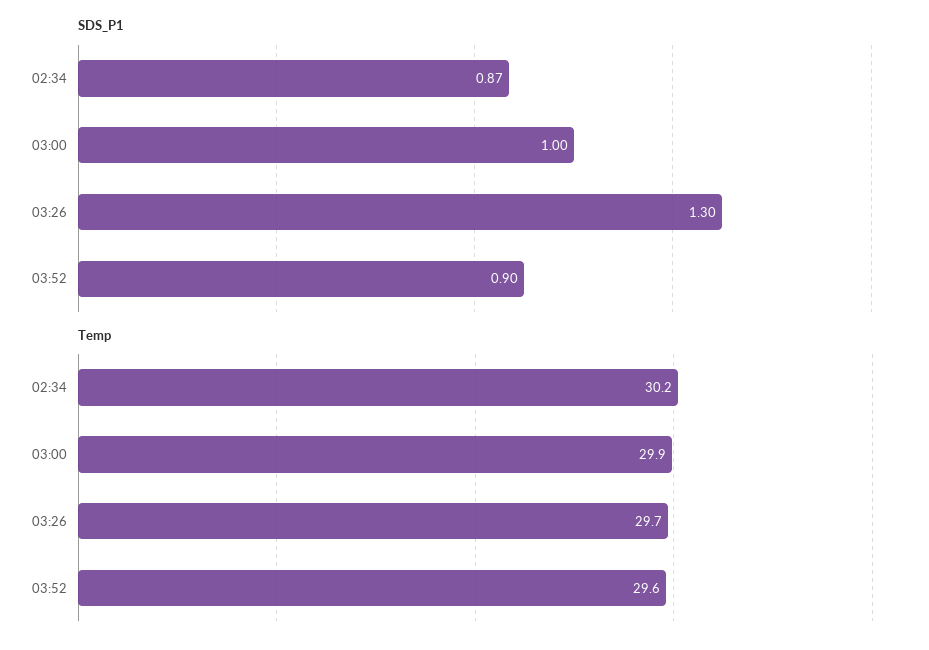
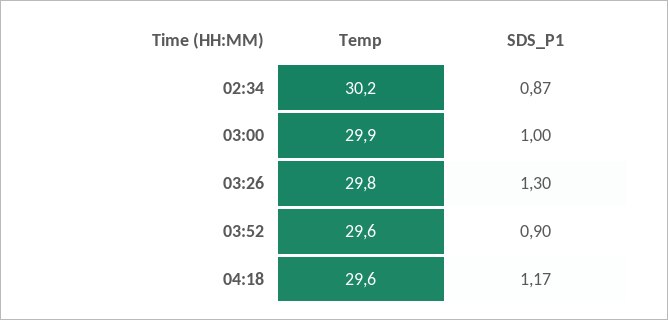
Temp, 03:26: 29.7 -> 29.8
Temp, 04:18: none -> 29.6
SDS_P1, 04:18: none -> 1.17

